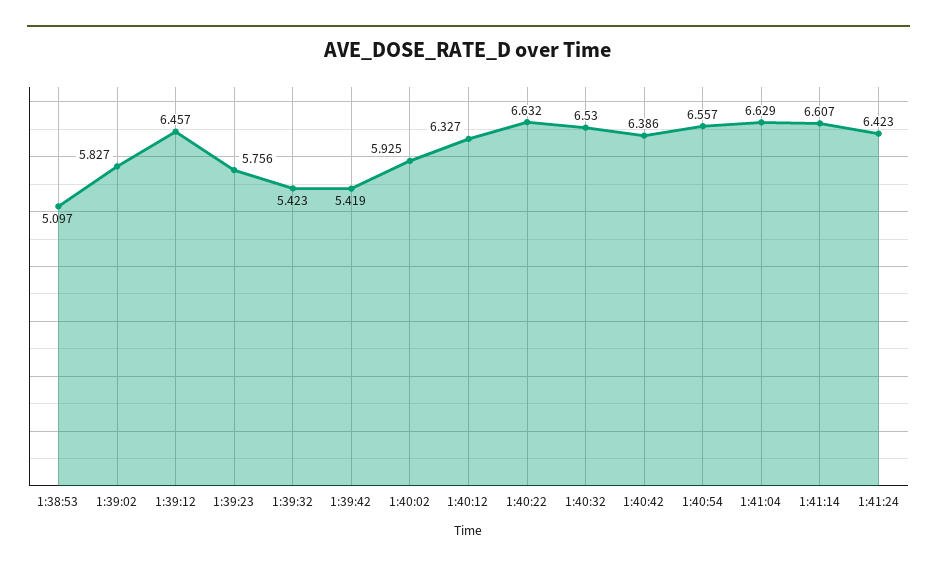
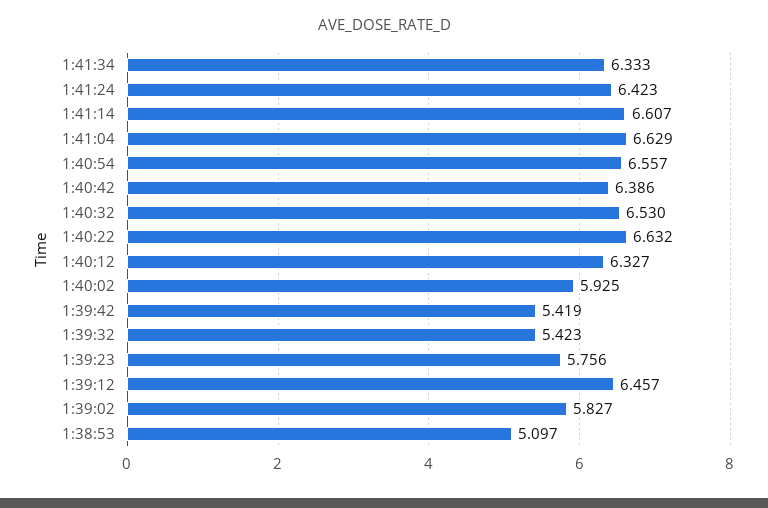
1:41:34: none -> 6.333

